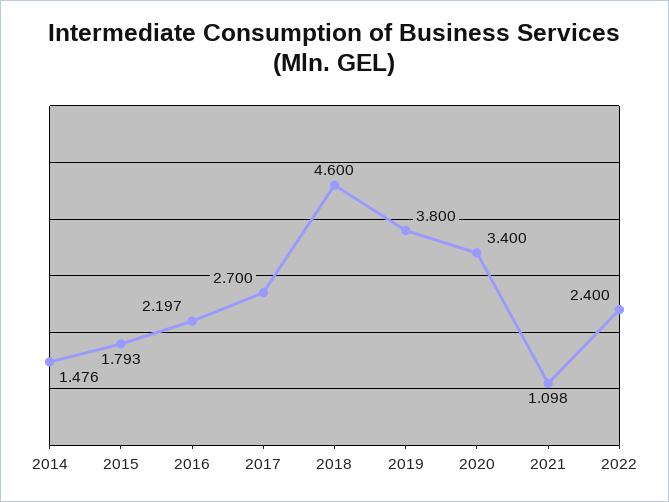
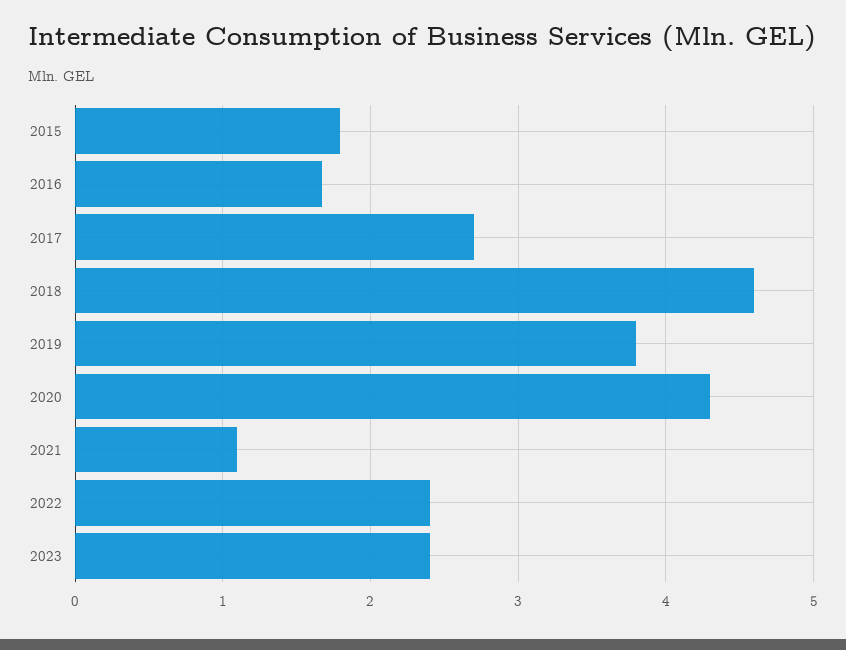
2014: 1.476 -> none
2016: 2.197 -> 1.7
2020: 3.4 -> 4.3
2023: none -> 2.4

